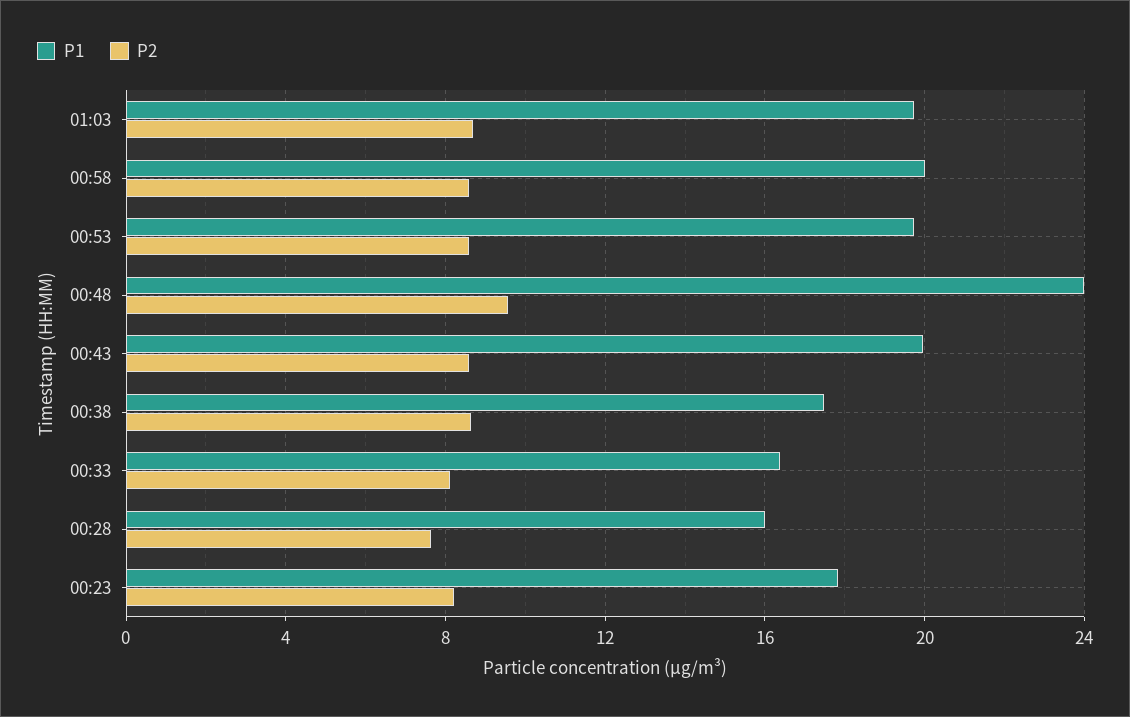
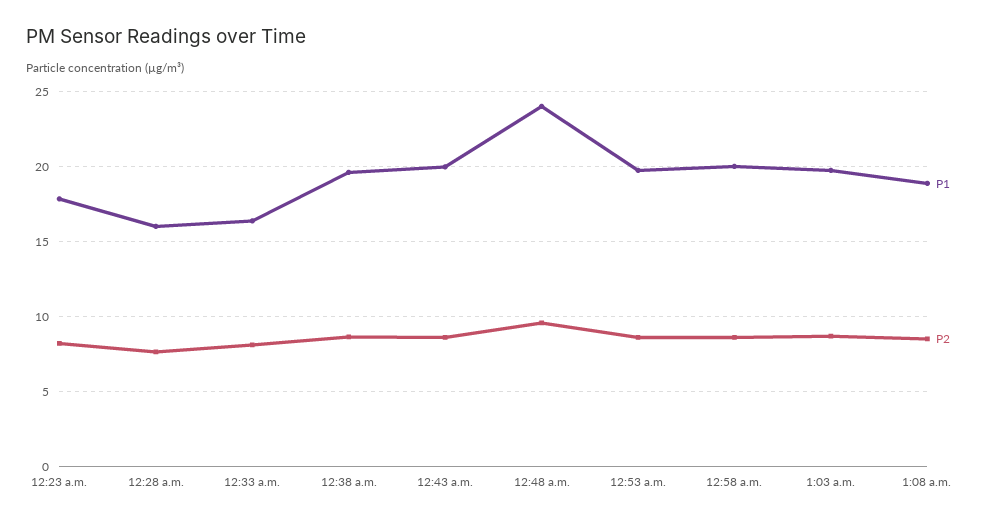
P1, 00:38: 17.5 -> 19.5
P1, 1:08 a.m.: none -> 19
P2, 1:08 a.m.: none -> 8.5

